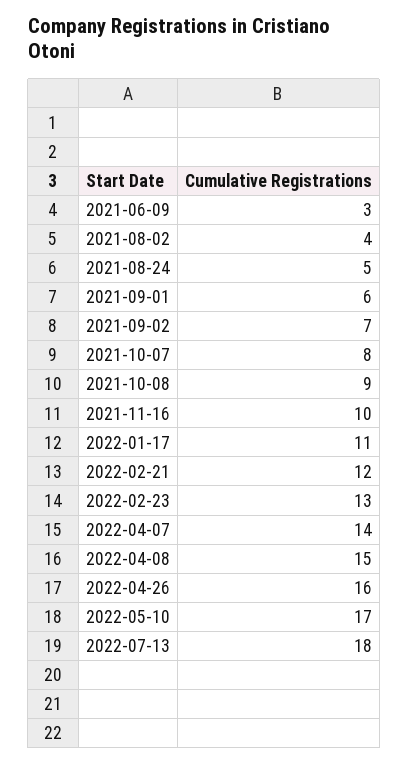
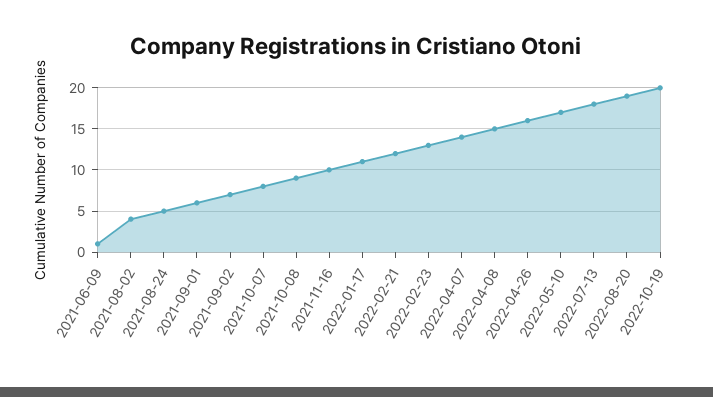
2021-06-09: 3 -> 1
2022-08-20: none -> 19
2022-10-19: none -> 20

